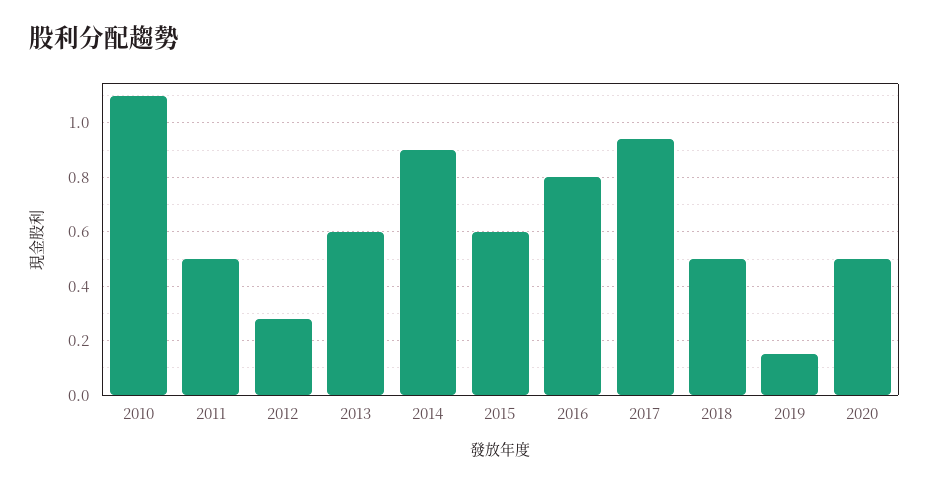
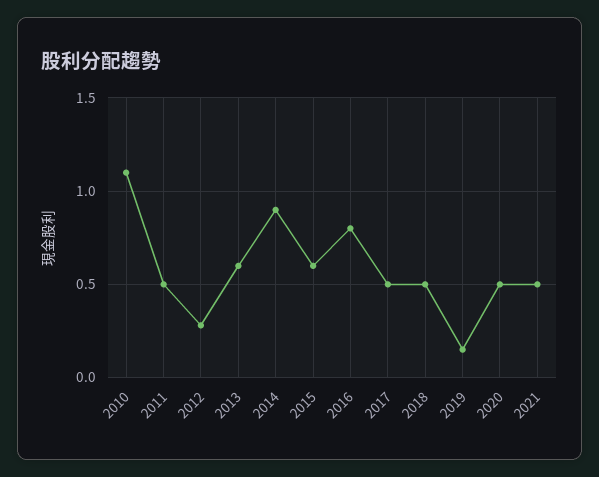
2017: 0.95 -> 0.5
2021: none -> 0.5

